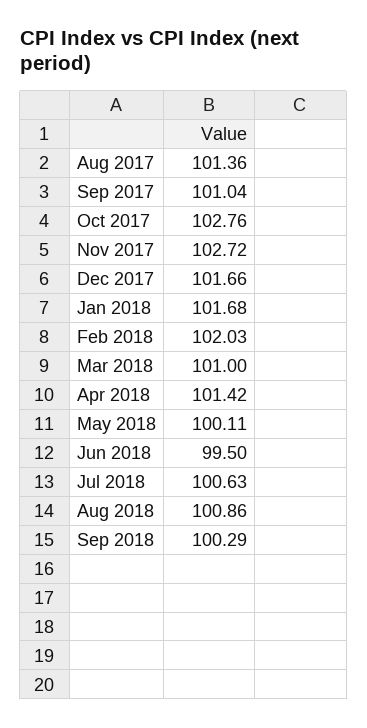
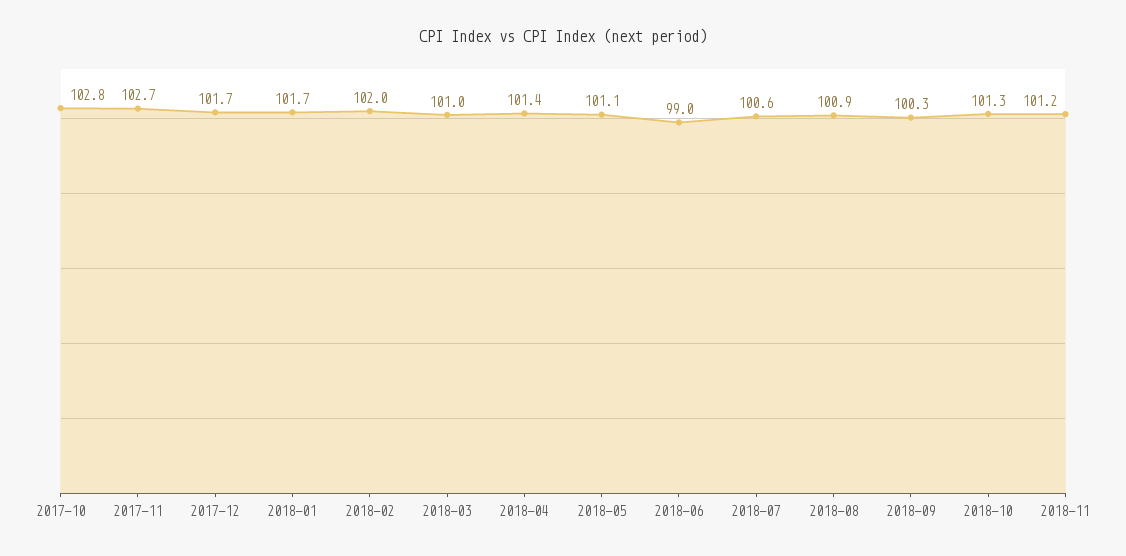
Aug 2017: 101.36 -> none
Sep 2017: 101.04 -> none
May 2018: 100.11 -> 101.1
Jun 2018: 99.5 -> 99
2018-10: none -> 101.3
2018-11: none -> 101.2

